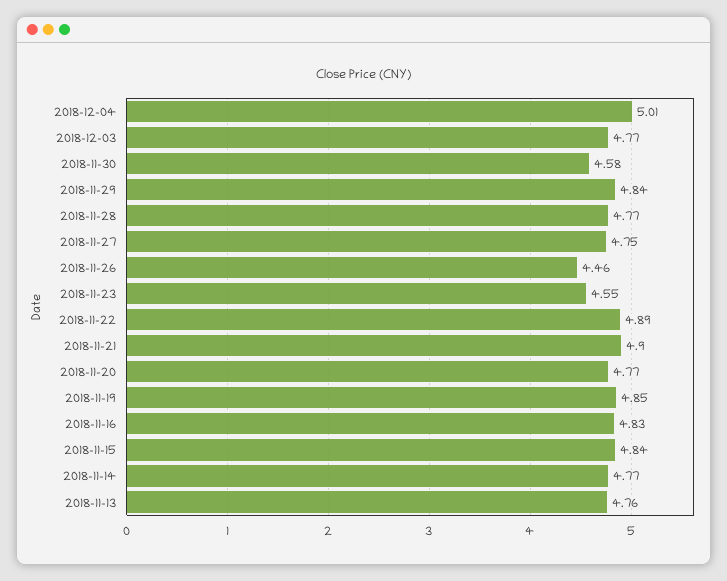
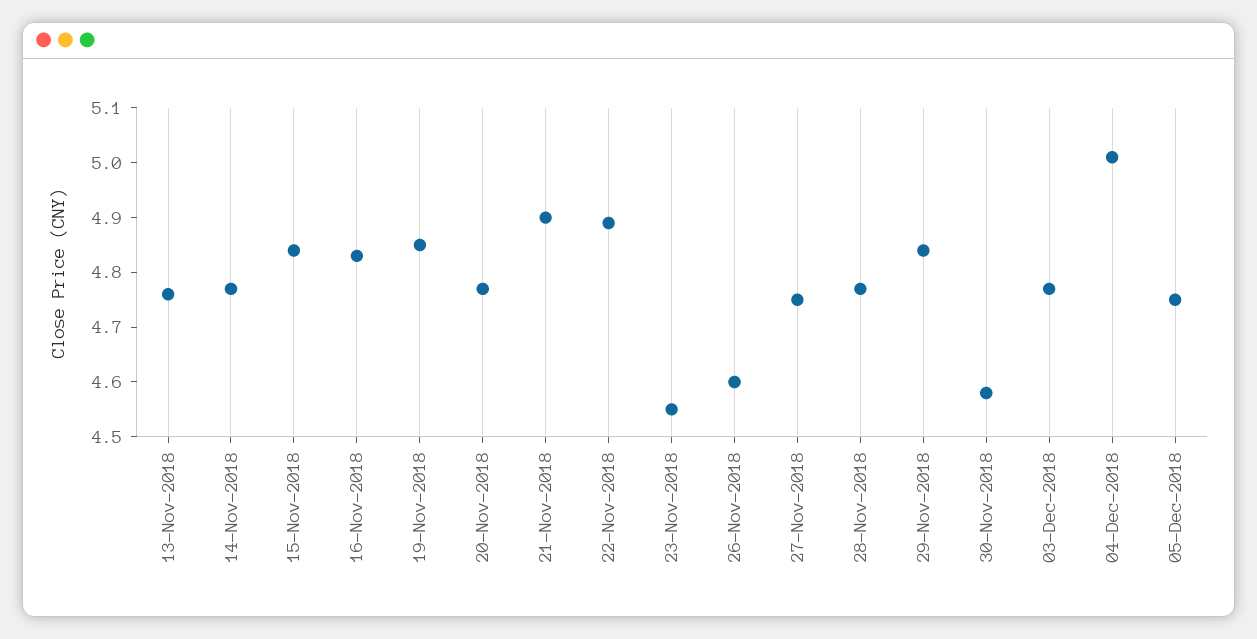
2018-11-26: 4.46 -> 4.6
05-Dec-2018: none -> 4.75

